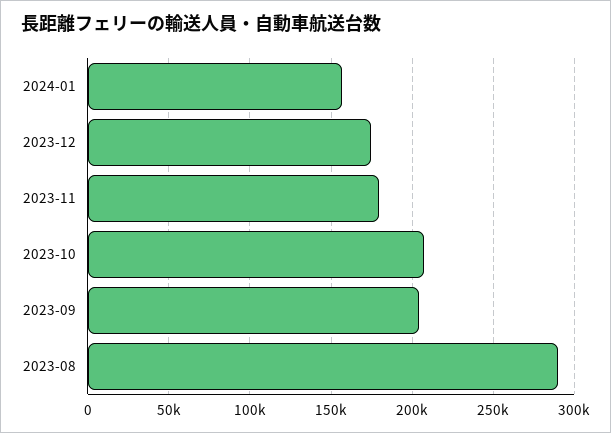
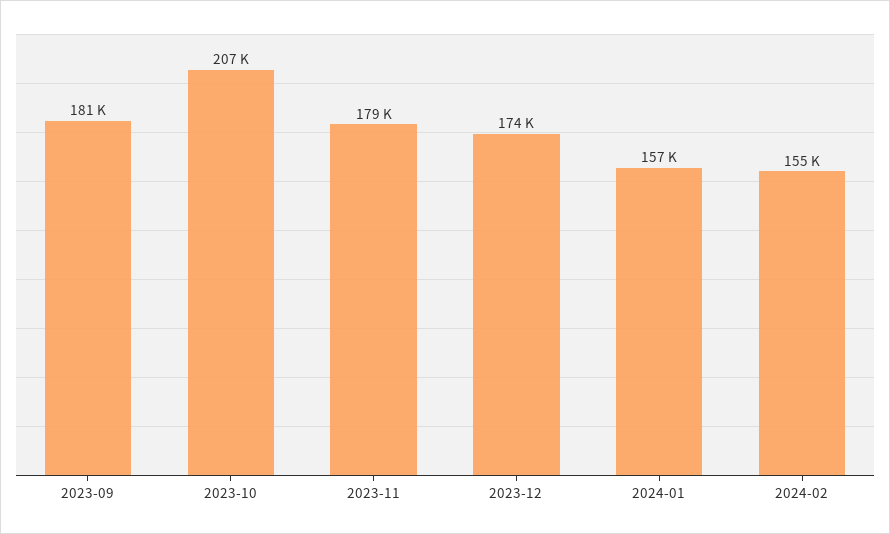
2023-09: 205000 -> 181000
2023-08: 290000 -> none
2024-02: none -> 155000

